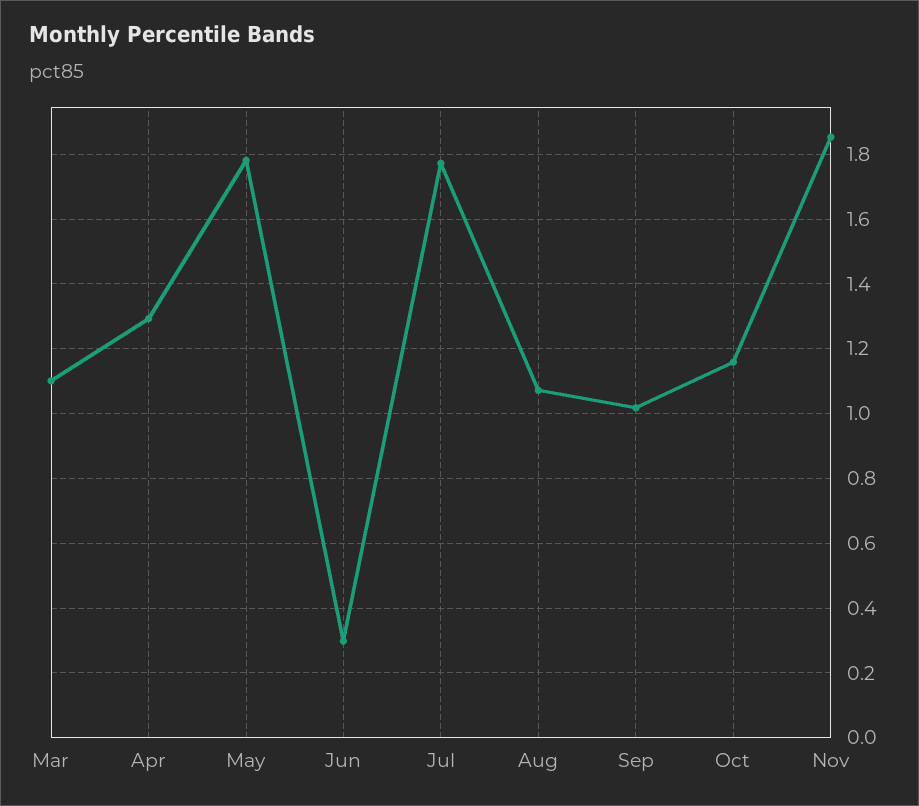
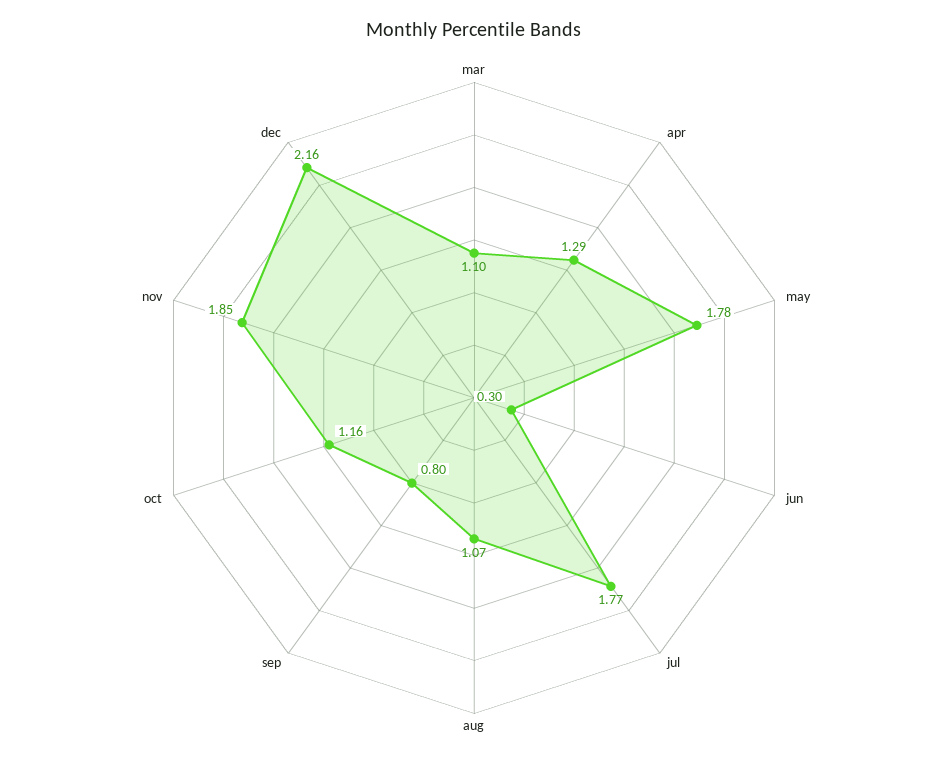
Sep: 1.02 -> 0.8
dec: none -> 2.16

